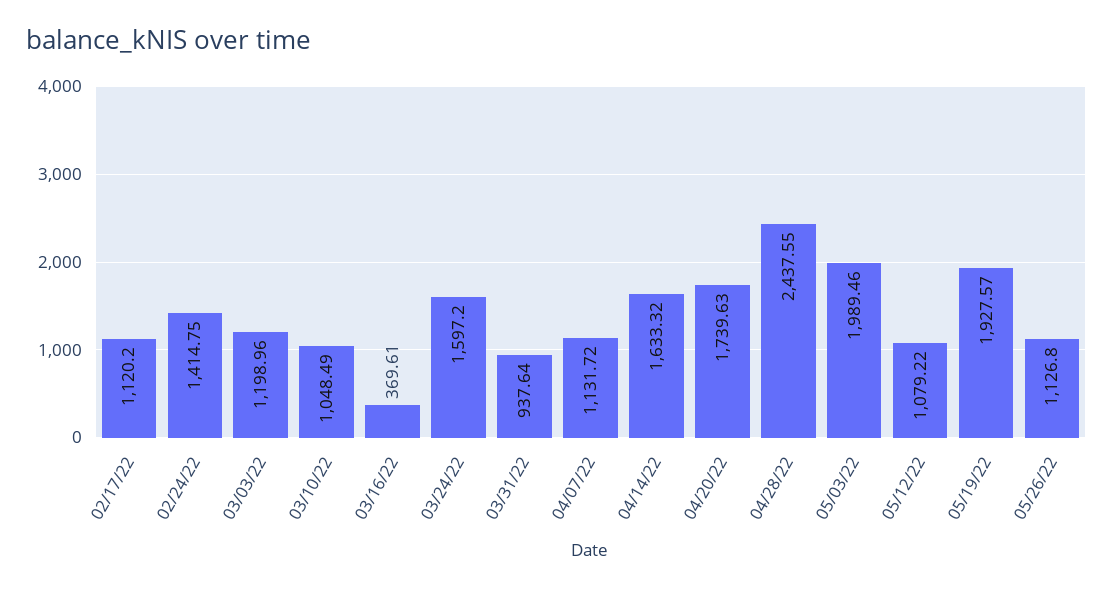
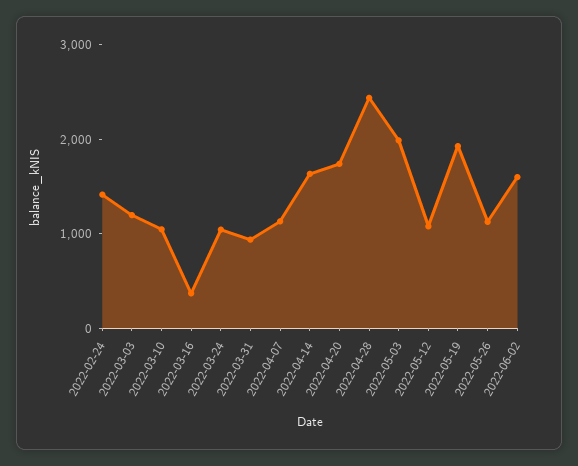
02/17/22: 1120.2 -> none
03/24/22: 1597.2 -> 1000
2022-06-02: none -> 1600

